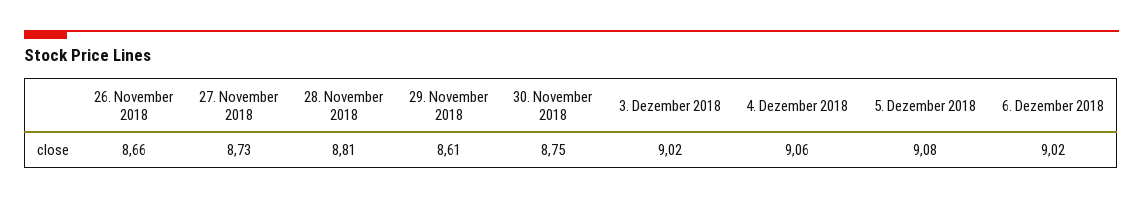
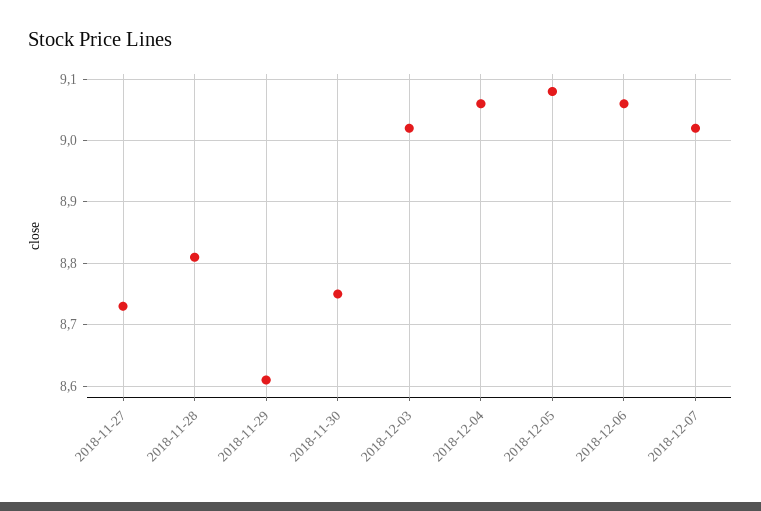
26. November 2018: 8.66 -> none
6. Dezember 2018: 9.02 -> 9.06
2018-12-07: none -> 9.02

